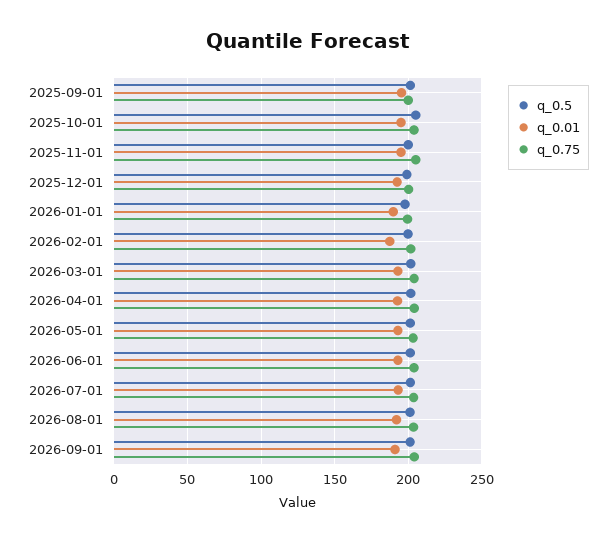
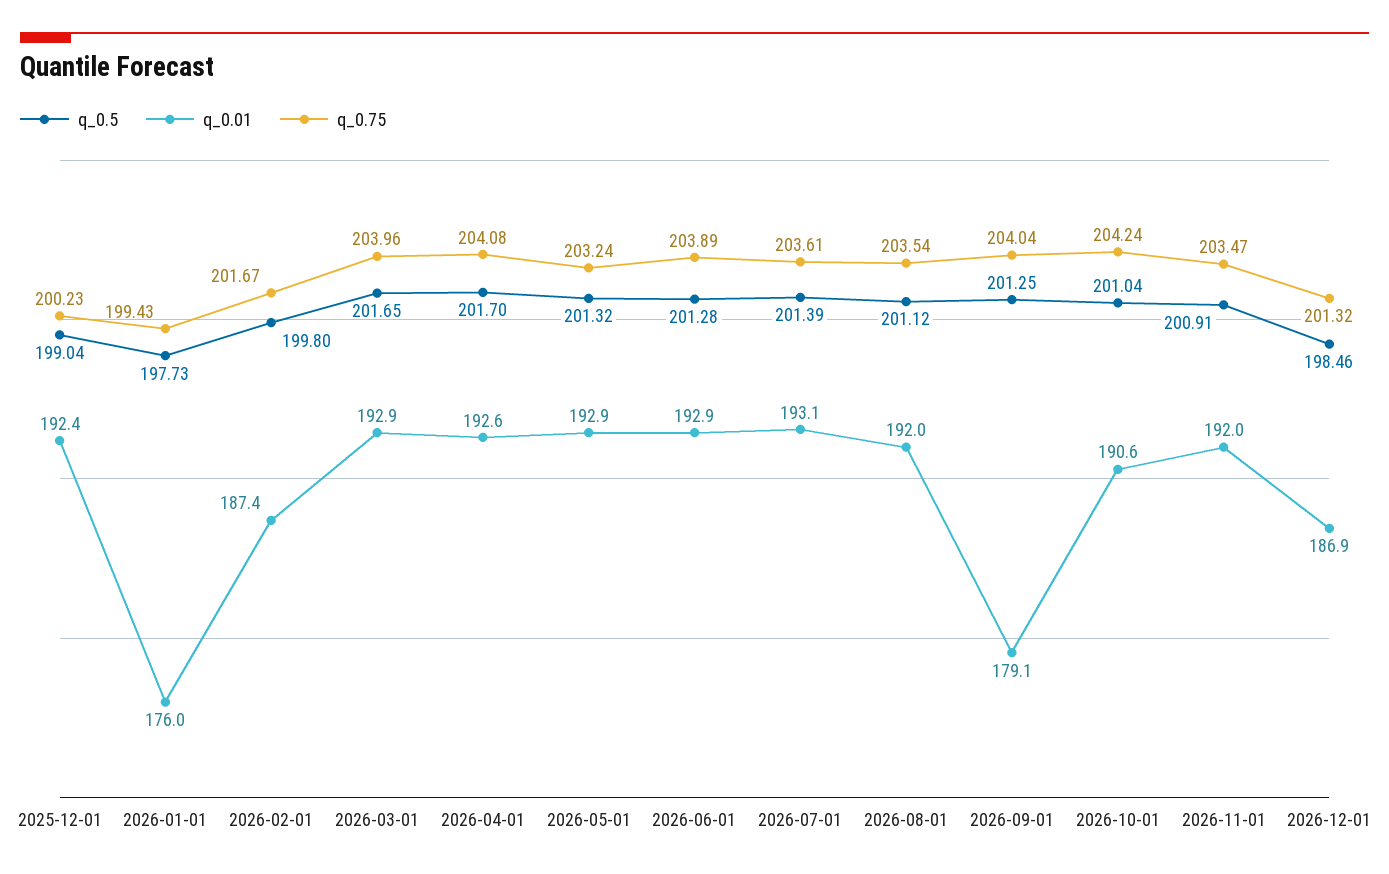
q_0.5, 2025-09-01: 200 -> none
q_0.01, 2025-09-01: 195 -> none
q_0.75, 2025-09-01: 200 -> none
q_0.5, 2025-10-01: 205 -> none
q_0.01, 2025-10-01: 195 -> none
q_0.75, 2025-10-01: 205 -> none
q_0.5, 2025-11-01: 200 -> none
q_0.01, 2025-11-01: 195 -> none
q_0.75, 2025-11-01: 205 -> none
q_0.01, 2026-01-01: 190 -> 176
q_0.01, 2026-09-01: 190 -> 179.1
q_0.5, 2026-10-01: none -> 201.04
q_0.01, 2026-10-01: none -> 190.6
q_0.75, 2026-10-01: none -> 204.24
q_0.5, 2026-11-01: none -> 200.91
q_0.01, 2026-11-01: none -> 192
q_0.75, 2026-11-01: none -> 203.47
q_0.5, 2026-12-01: none -> 198.46
q_0.01, 2026-12-01: none -> 186.9
q_0.75, 2026-12-01: none -> 201.32

